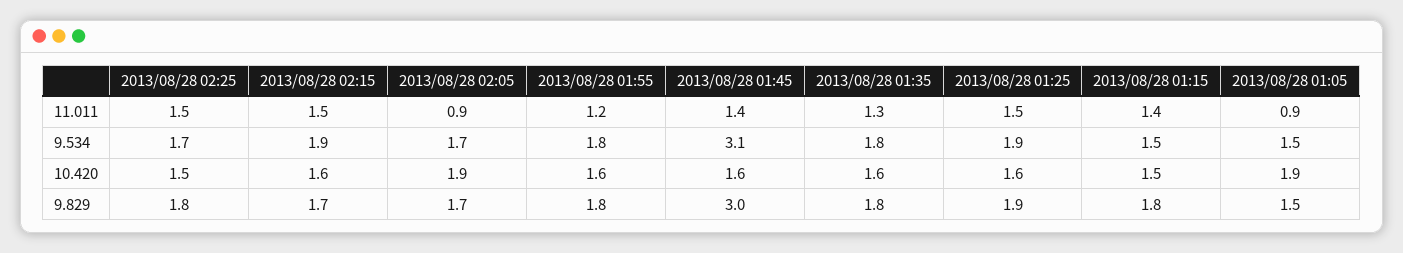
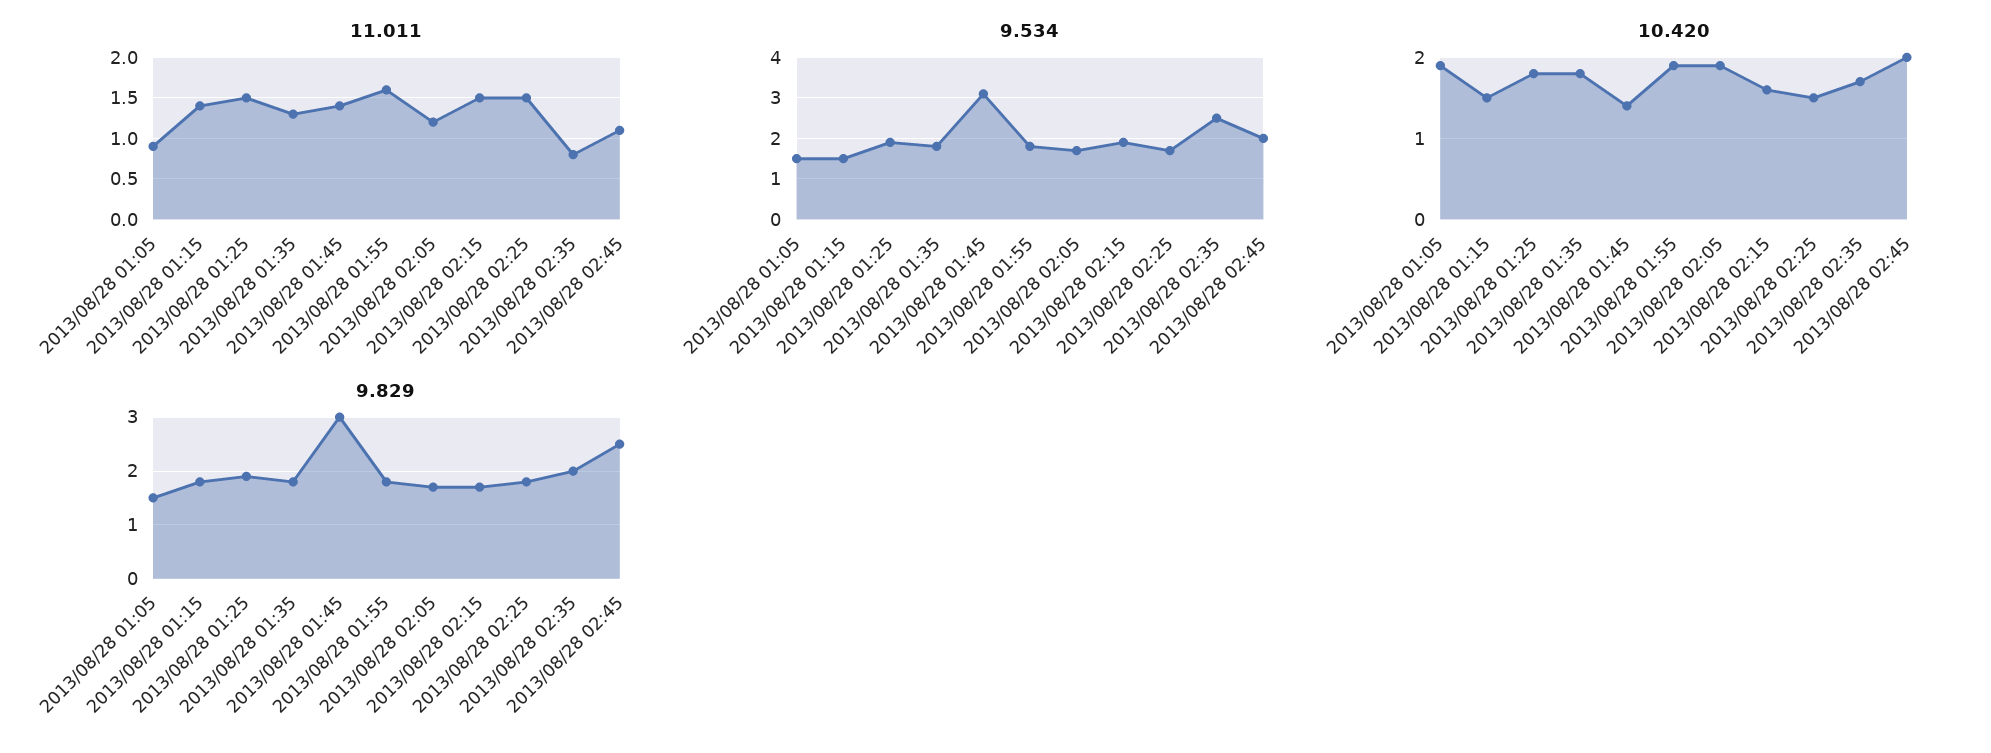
11.011, 2013/08/28 02:05: 0.9 -> 1.2
11.011, 2013/08/28 01:55: 1.2 -> 1.6
10.420, 2013/08/28 01:55: 1.6 -> 1.9
10.420, 2013/08/28 01:45: 1.6 -> 1.4
10.420, 2013/08/28 01:35: 1.6 -> 1.8
10.420, 2013/08/28 01:25: 1.6 -> 1.8
11.011, 2013/08/28 02:35: none -> 0.8
11.011, 2013/08/28 02:45: none -> 1.1
9.534, 2013/08/28 02:35: none -> 2.5
9.534, 2013/08/28 02:45: none -> 2
10.420, 2013/08/28 02:35: none -> 1.7
10.420, 2013/08/28 02:45: none -> 2
9.829, 2013/08/28 02:35: none -> 2
9.829, 2013/08/28 02:45: none -> 2.5

